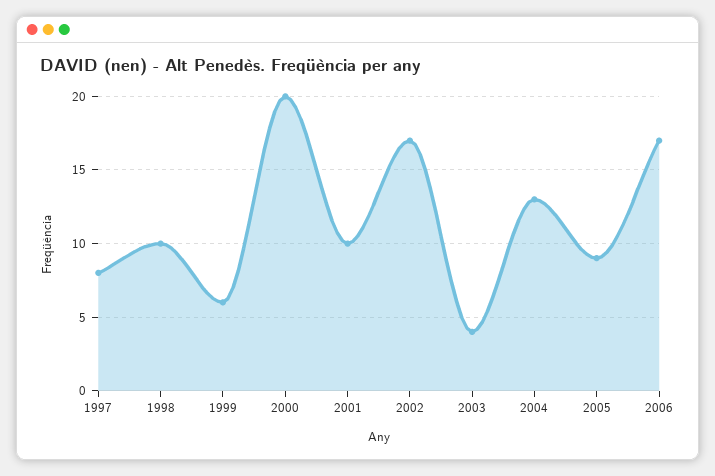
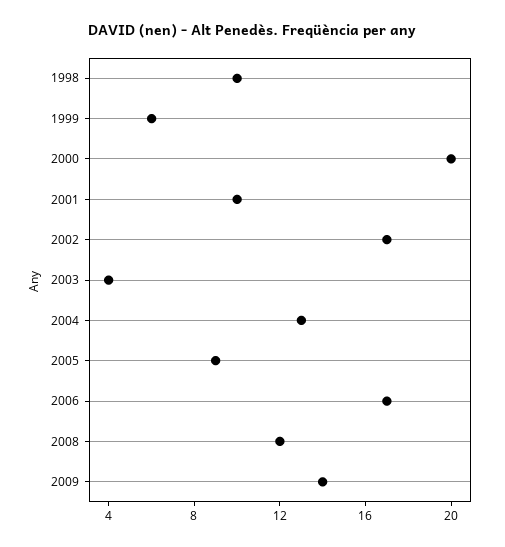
1997: 8 -> none
2008: none -> 12
2009: none -> 14

